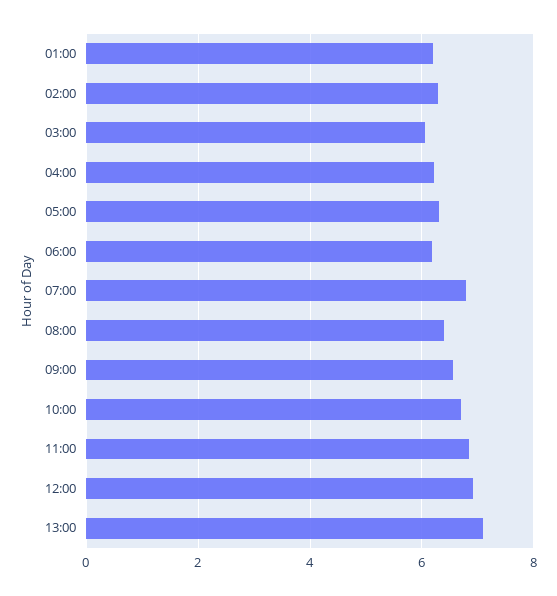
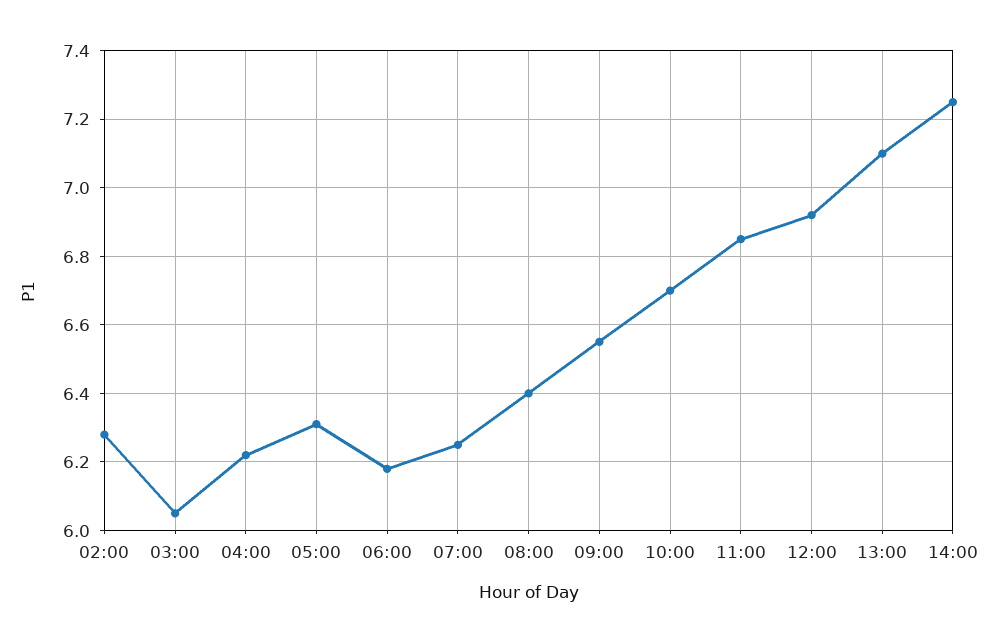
01:00: 6.2 -> none
07:00: 6.8 -> 6.25
14:00: none -> 7.25

